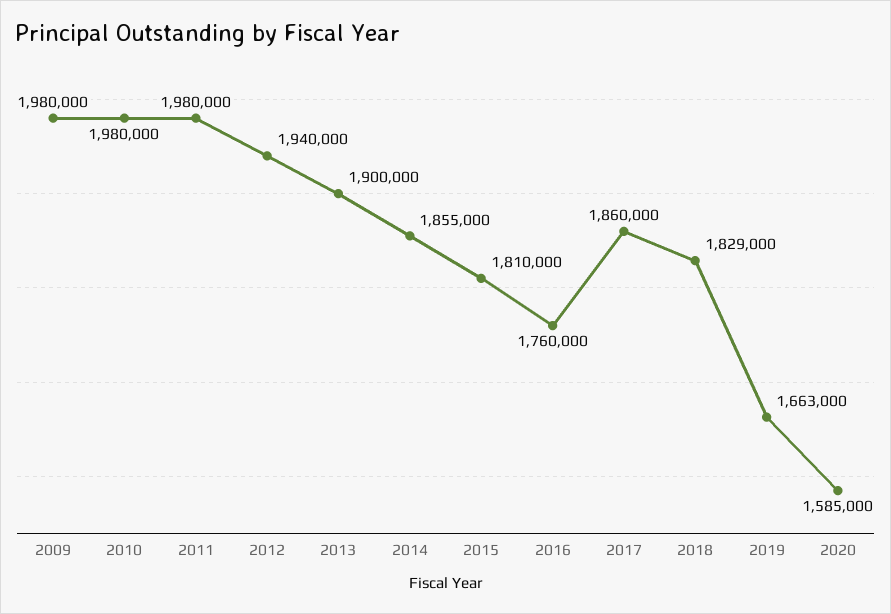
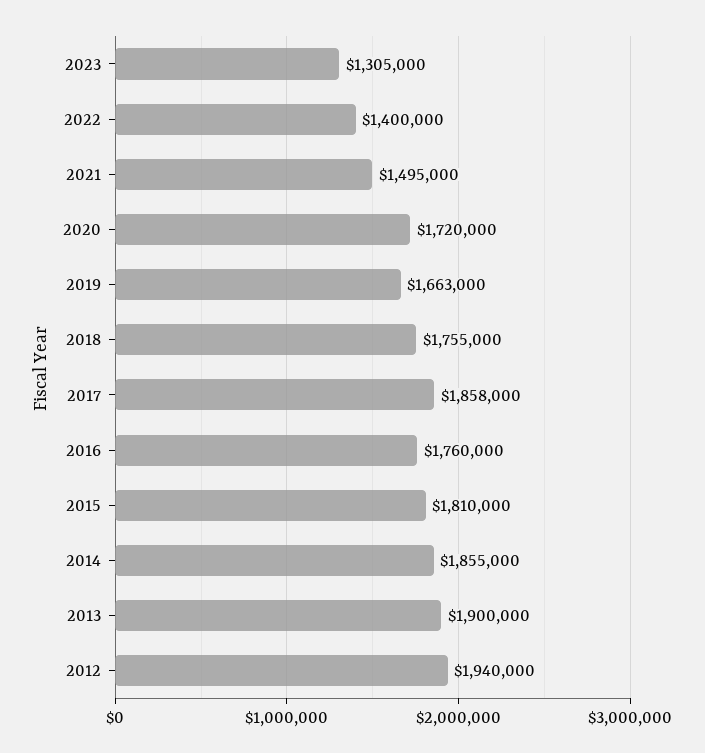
2009: 1980000 -> none
2010: 1980000 -> none
2011: 1980000 -> none
2017: 1860000 -> 1858000
2018: 1829000 -> 1755000
2020: 1585000 -> 1720000
2023: none -> 1305000
2022: none -> 1400000
2021: none -> 1495000

